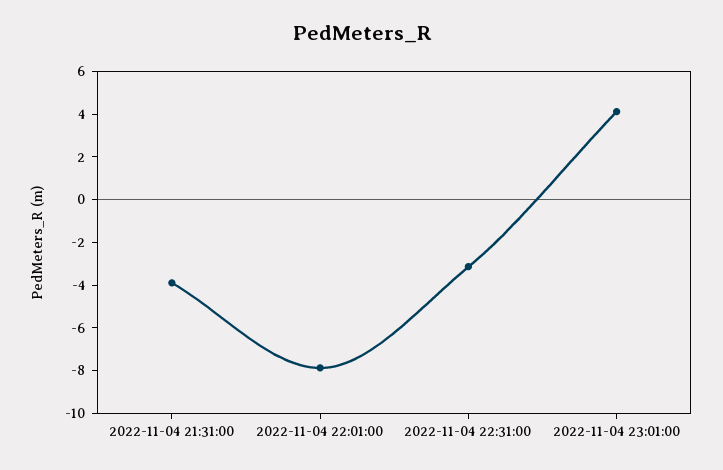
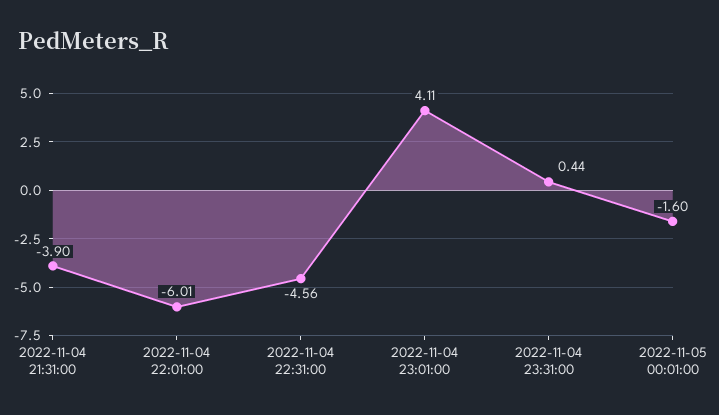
2022-11-04 22:01:00: -8 -> -6.01
2022-11-04 22:31:00: -3 -> -4.56
2022-11-04 23:31:00: none -> 0.44
2022-11-05 00:01:00: none -> -1.6

